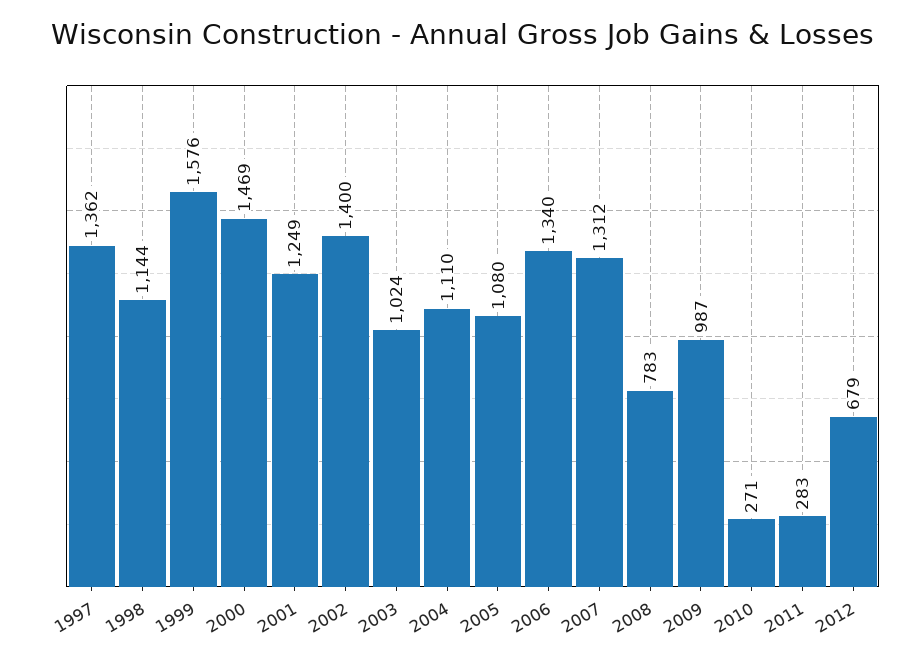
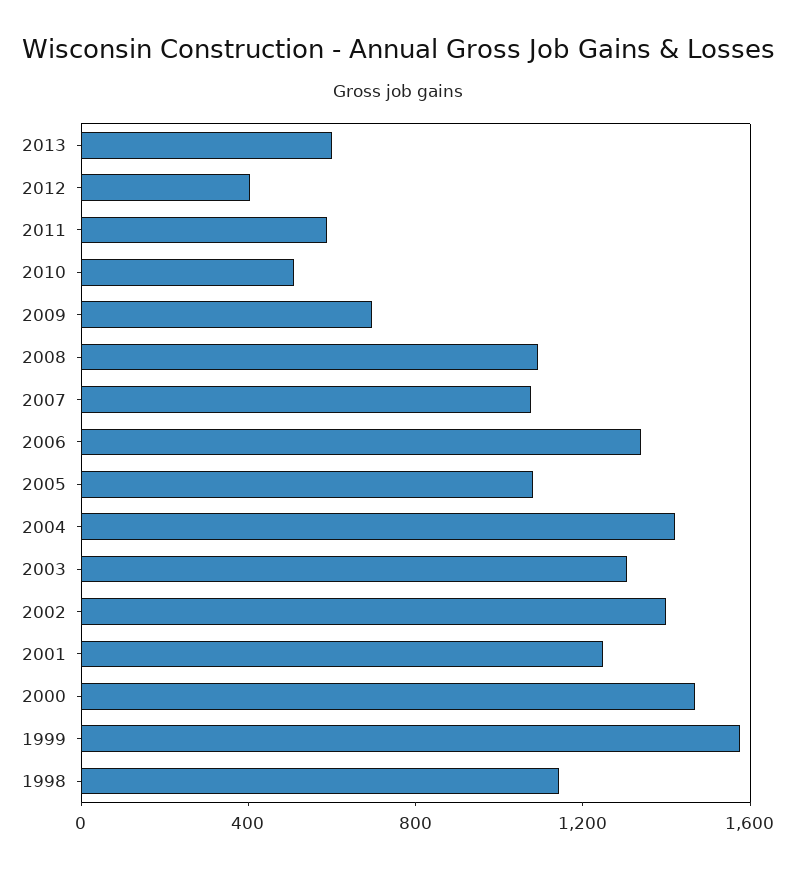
1997: 1362 -> none
2003: 1024 -> 1300
2004: 1110 -> 1400
2007: 1312 -> 1100
2008: 783 -> 1100
2009: 987 -> 700
2010: 271 -> 500
2011: 283 -> 600
2012: 679 -> 400
2013: none -> 600

